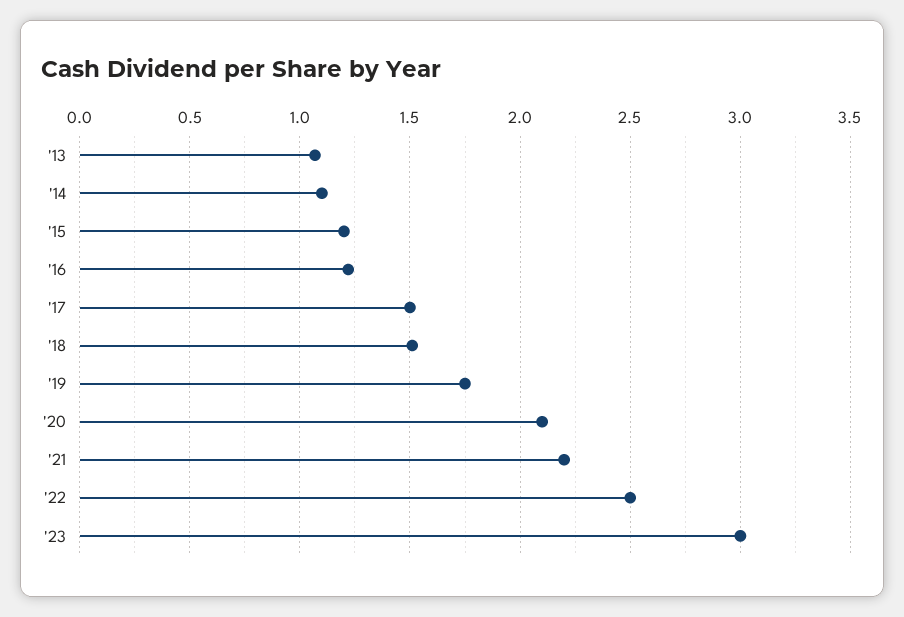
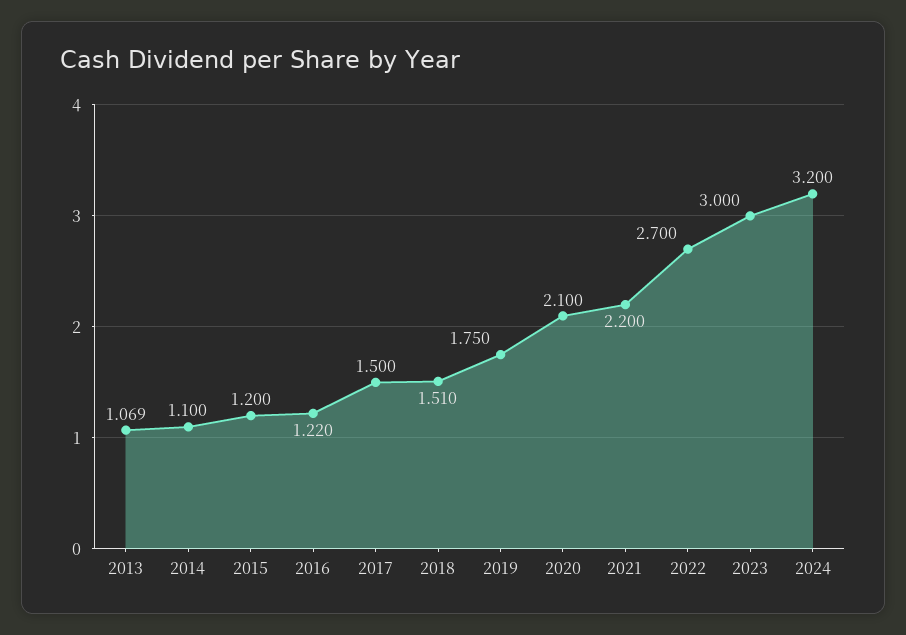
'22: 2.5 -> 2.7
2024: none -> 3.2

